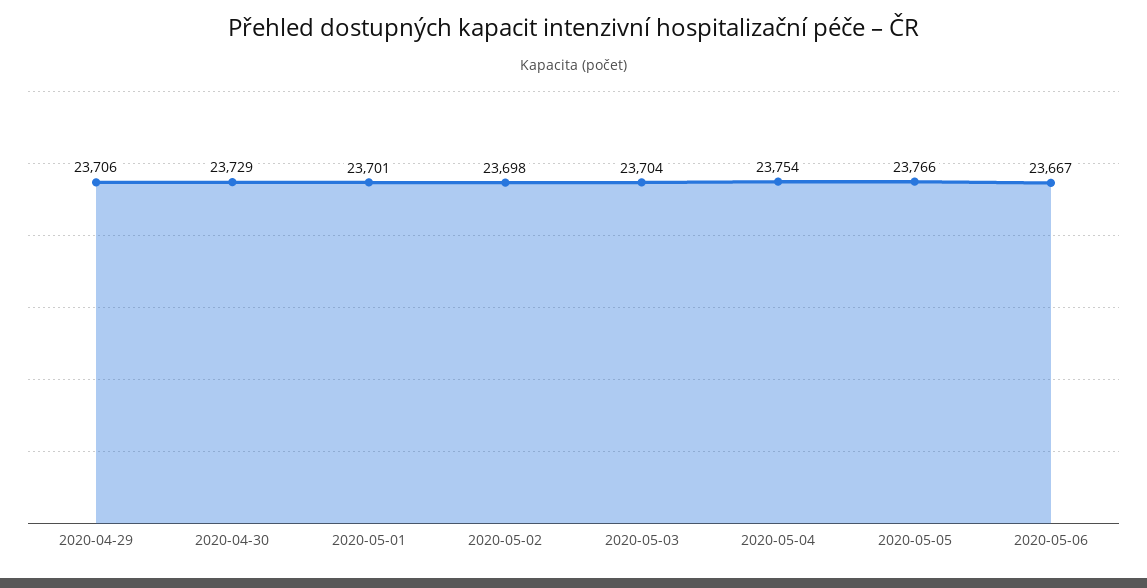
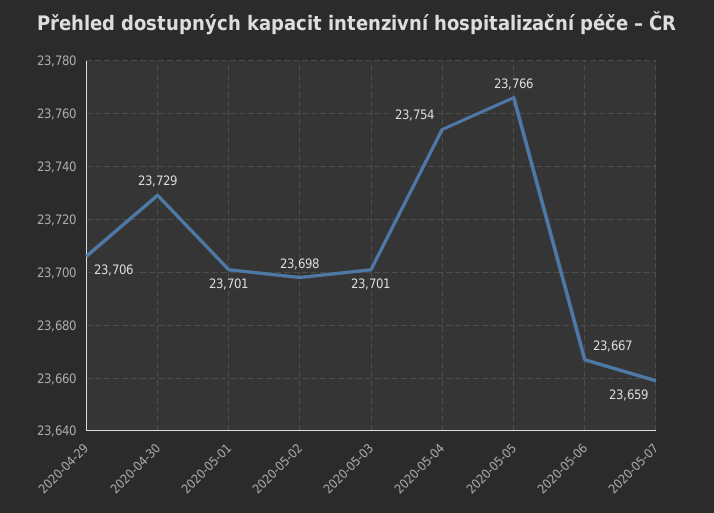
2020-05-03: 23704 -> 23701
2020-05-07: none -> 23659

